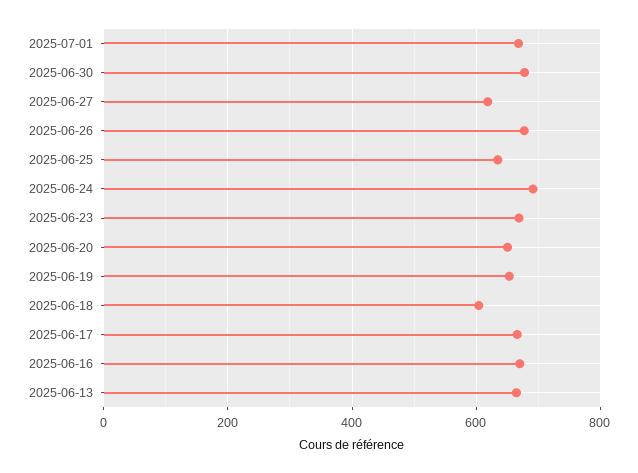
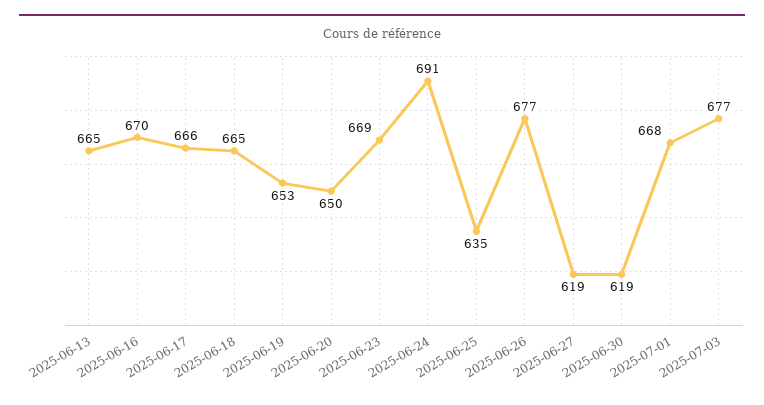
2025-06-30: 680 -> 619
2025-06-18: 600 -> 665
2025-07-03: none -> 677

